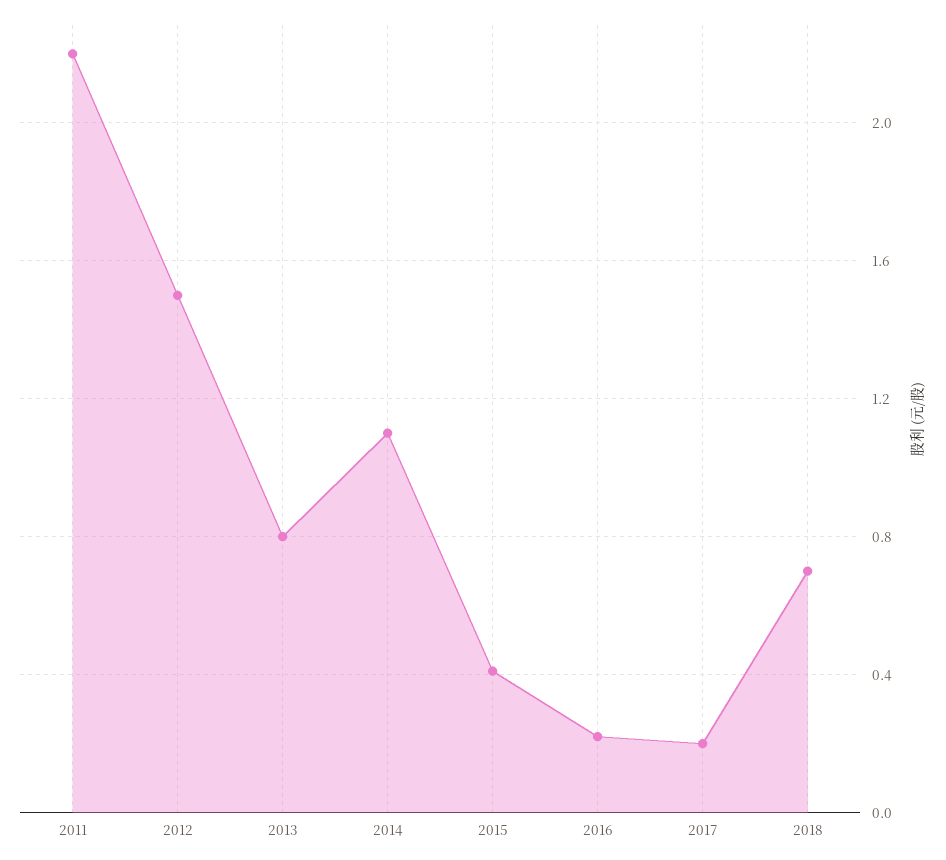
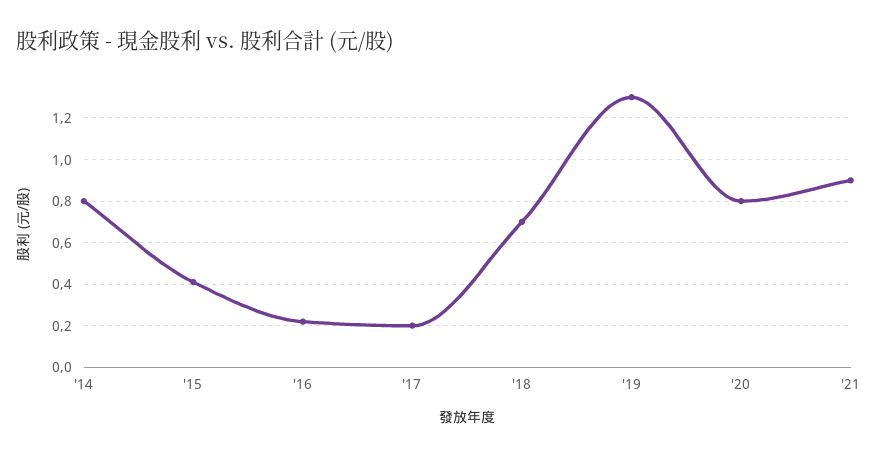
2011: 2.2 -> none
2012: 1.5 -> none
2013: 0.8 -> none
2014: 1.1 -> 0.8
'19: none -> 1.3
'20: none -> 0.8
'21: none -> 0.9

